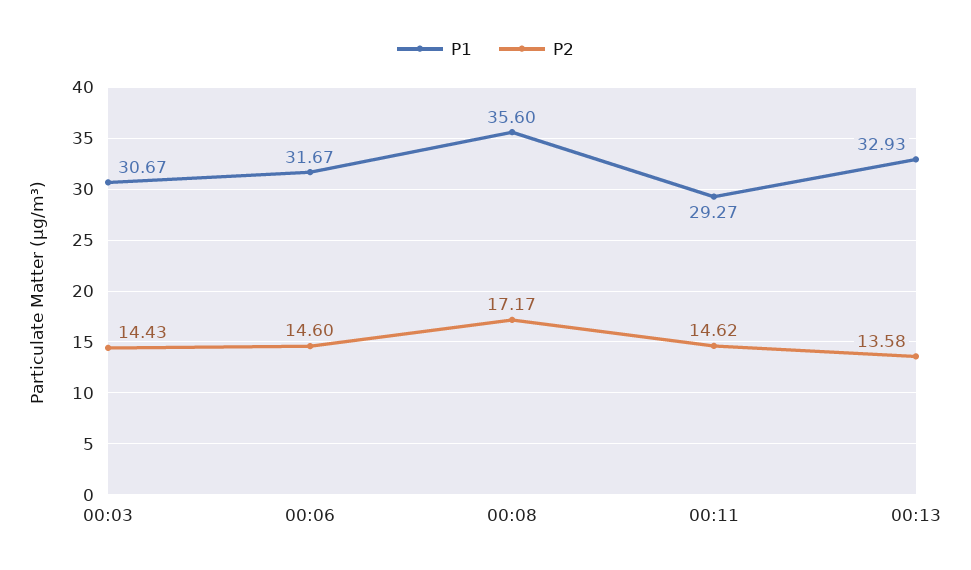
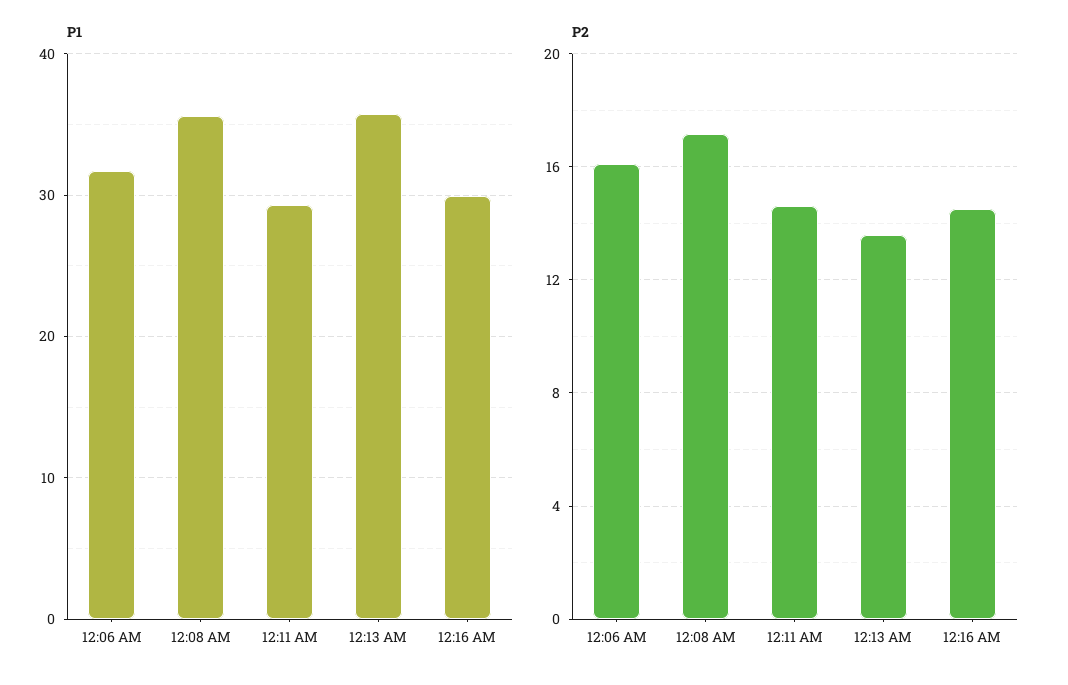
P1, 00:03: 30.67 -> none
P2, 00:03: 14.43 -> none
P2, 00:06: 14.6 -> 16
P1, 00:13: 32.93 -> 36
P1, 12:16 AM: none -> 30
P2, 12:16 AM: none -> 14.5

